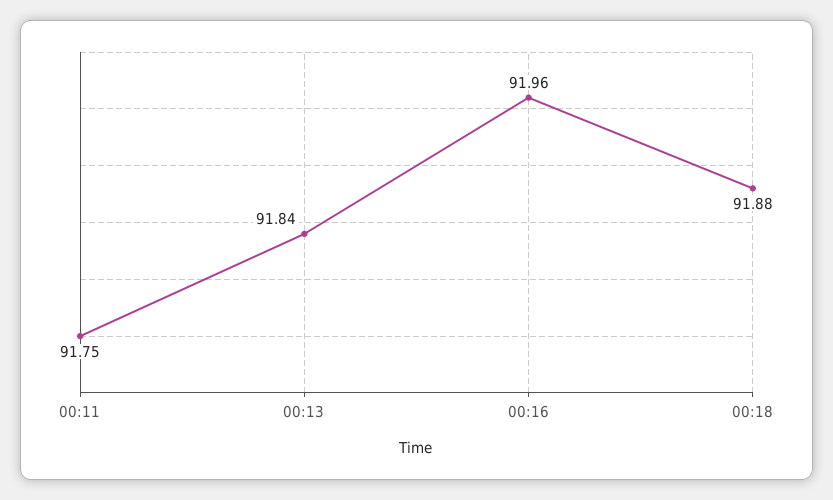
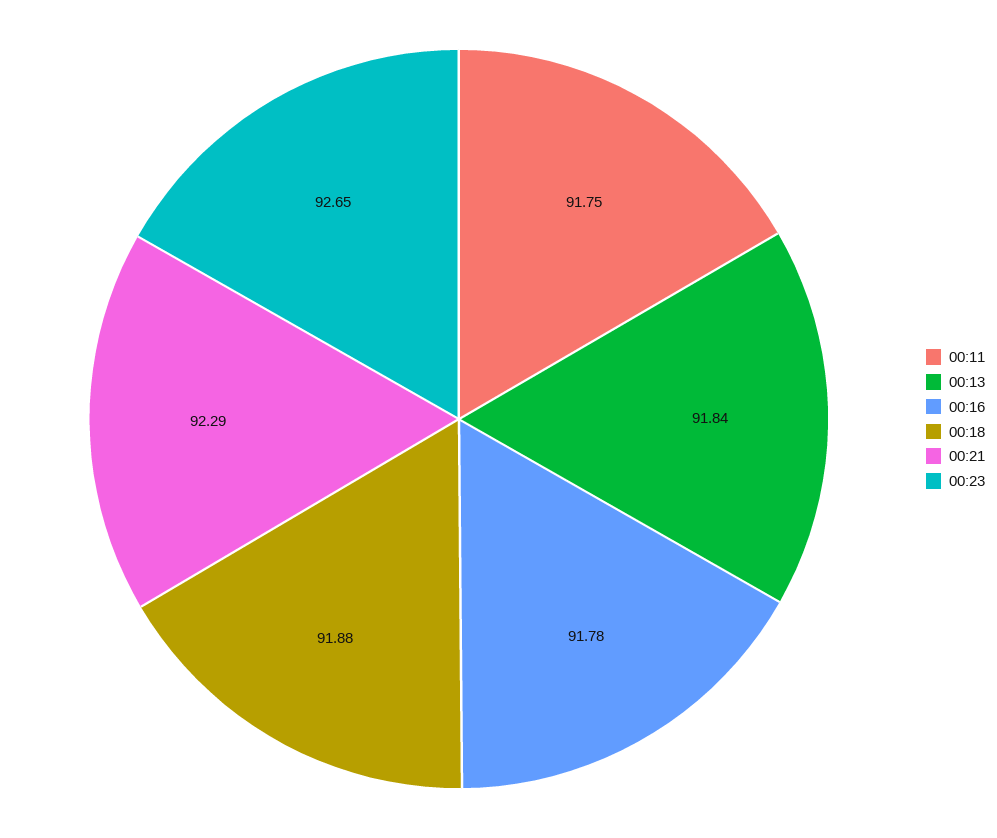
00:16: 91.96 -> 91.78
00:21: none -> 92.29
00:23: none -> 92.65

